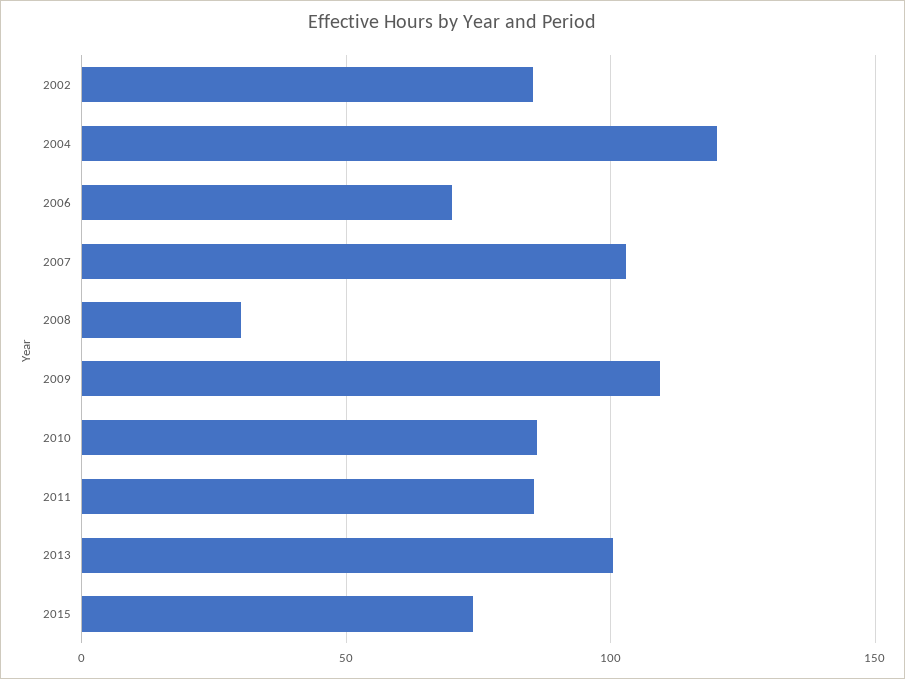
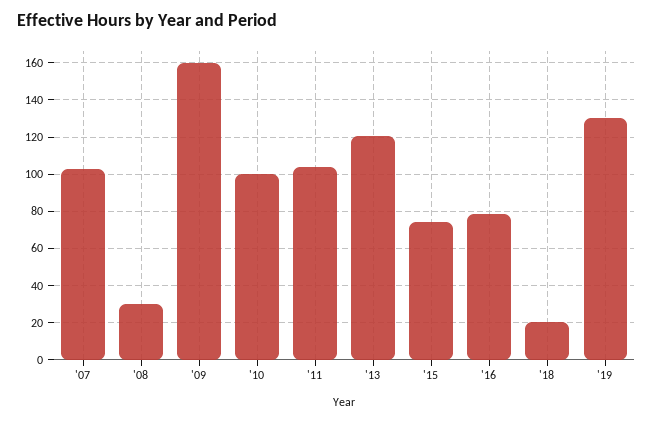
2002: 85 -> none
2004: 120 -> none
2006: 70 -> none
2009: 110 -> 160
2010: 85 -> 100
2011: 85 -> 105
2013: 100 -> 120
'16: none -> 80
'18: none -> 20
'19: none -> 130

